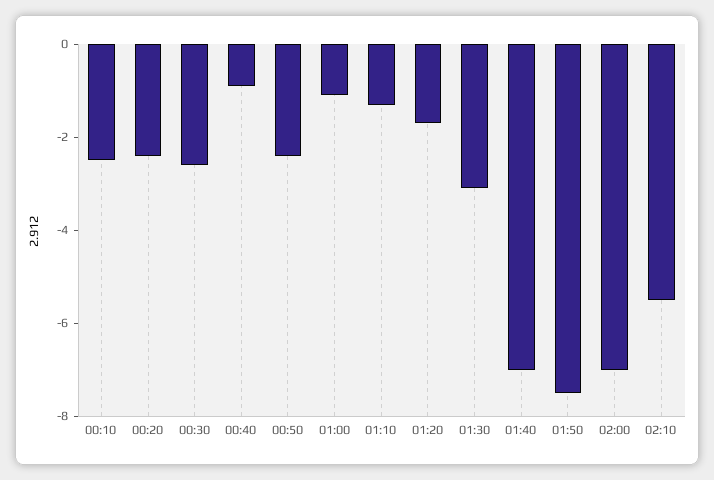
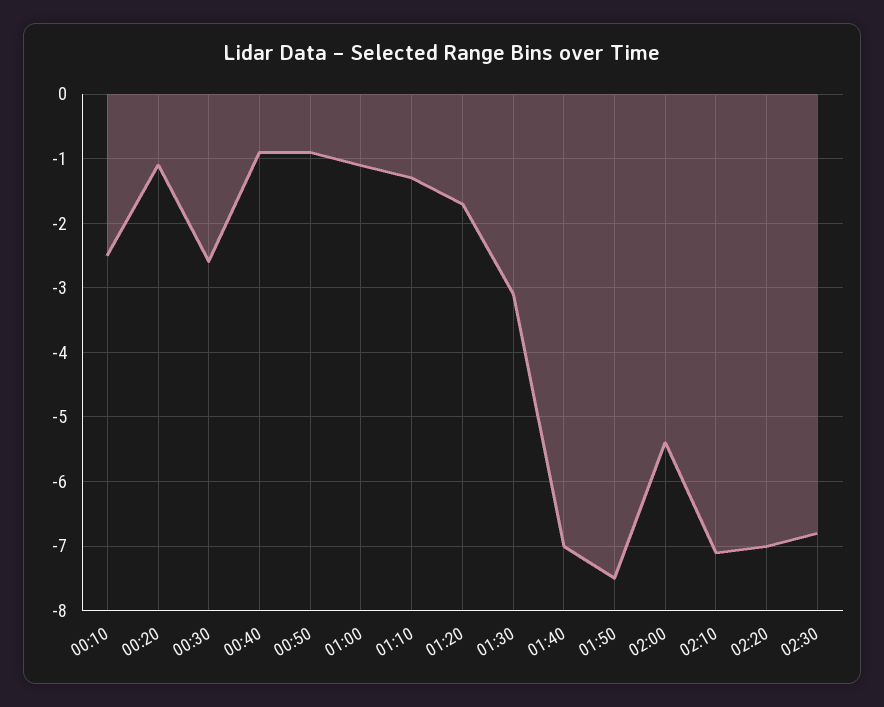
00:20: -2.5 -> -1.1
00:50: -2.5 -> -0.9
02:00: -7 -> -5.4
02:10: -5.5 -> -7.1
02:20: none -> -7
02:30: none -> -6.8

